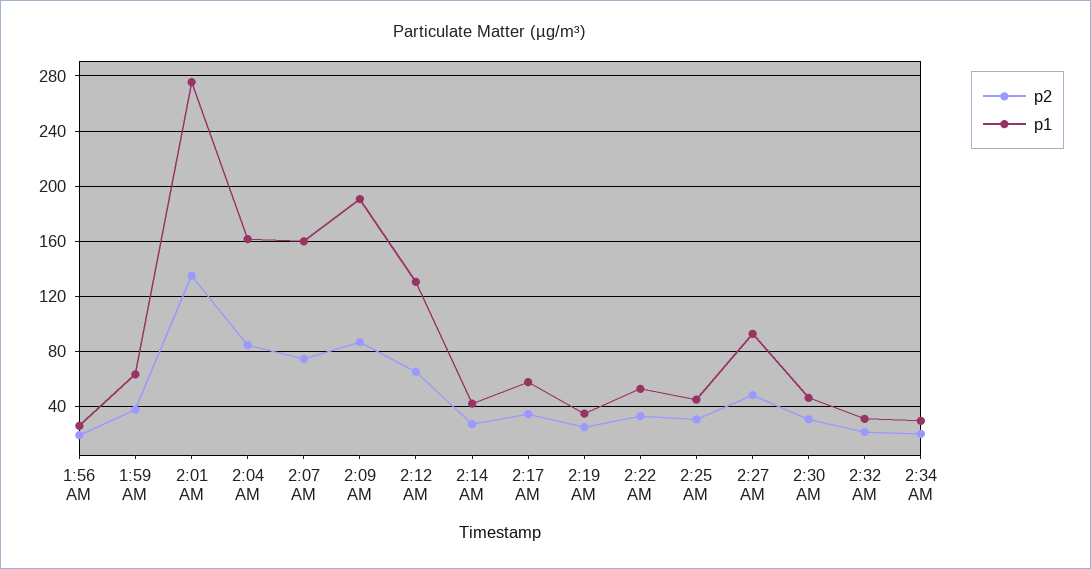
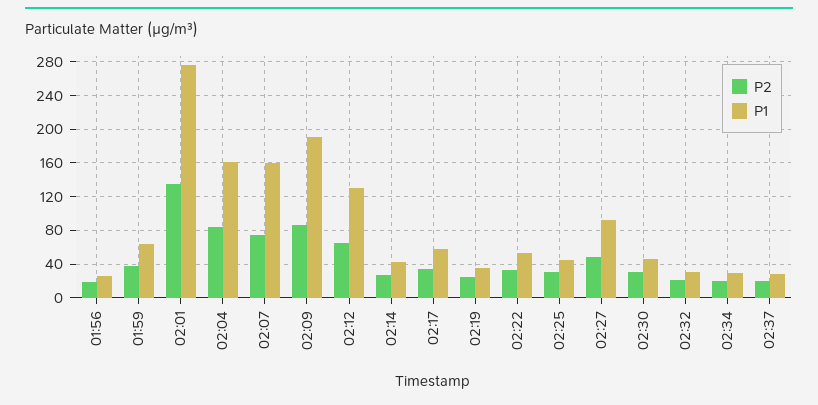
p2, 02:37: none -> 20
p1, 02:37: none -> 30

